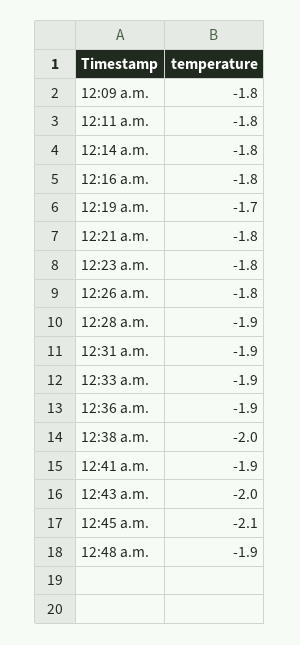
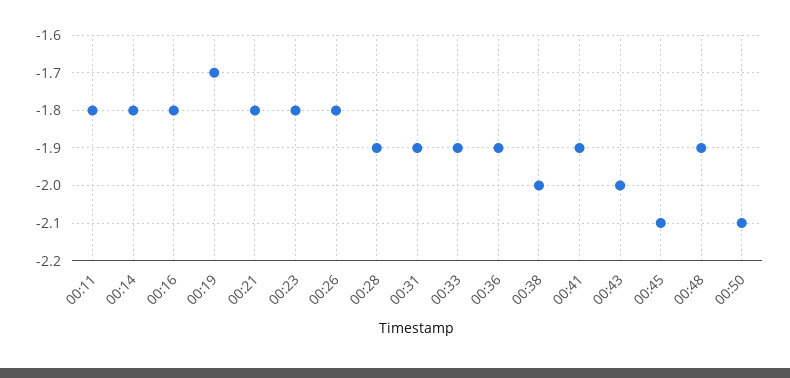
12:09 a.m.: -1.8 -> none
00:50: none -> -2.1

